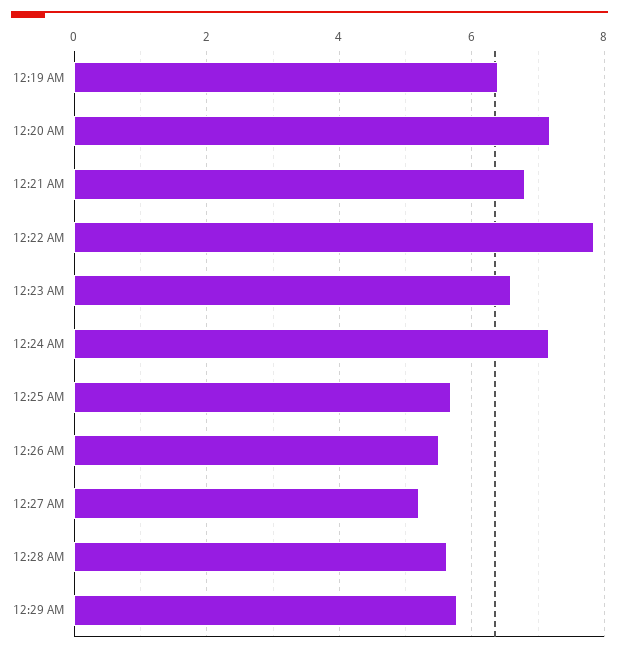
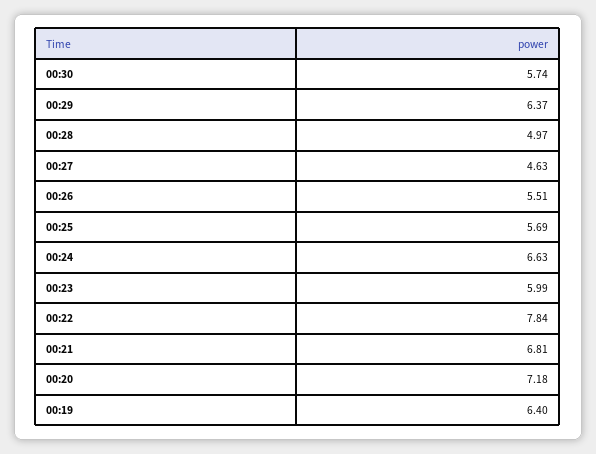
12:23 AM: 6.6 -> 5.99
12:24 AM: 7.2 -> 6.63
12:27 AM: 5.2 -> 4.63
12:28 AM: 5.6 -> 4.97
12:29 AM: 5.8 -> 6.37
00:30: none -> 5.74

